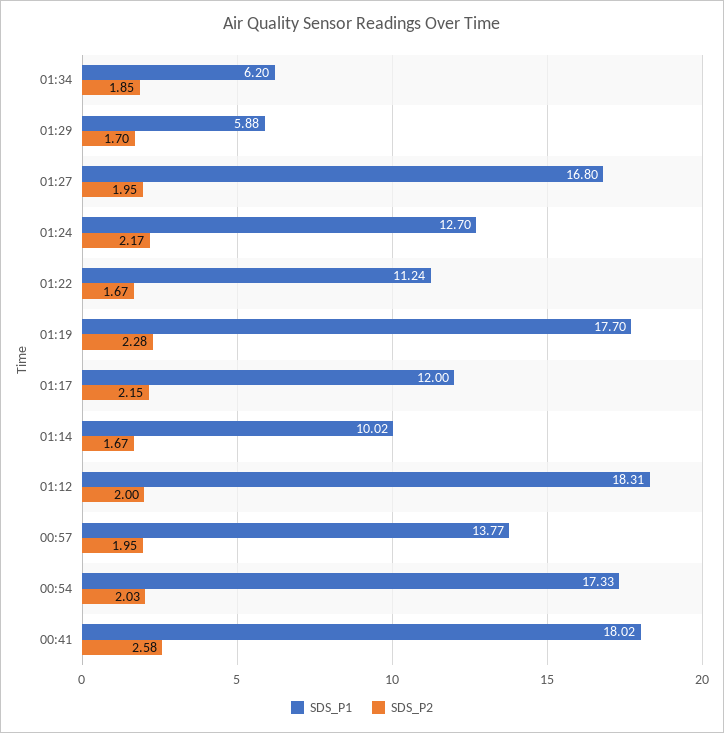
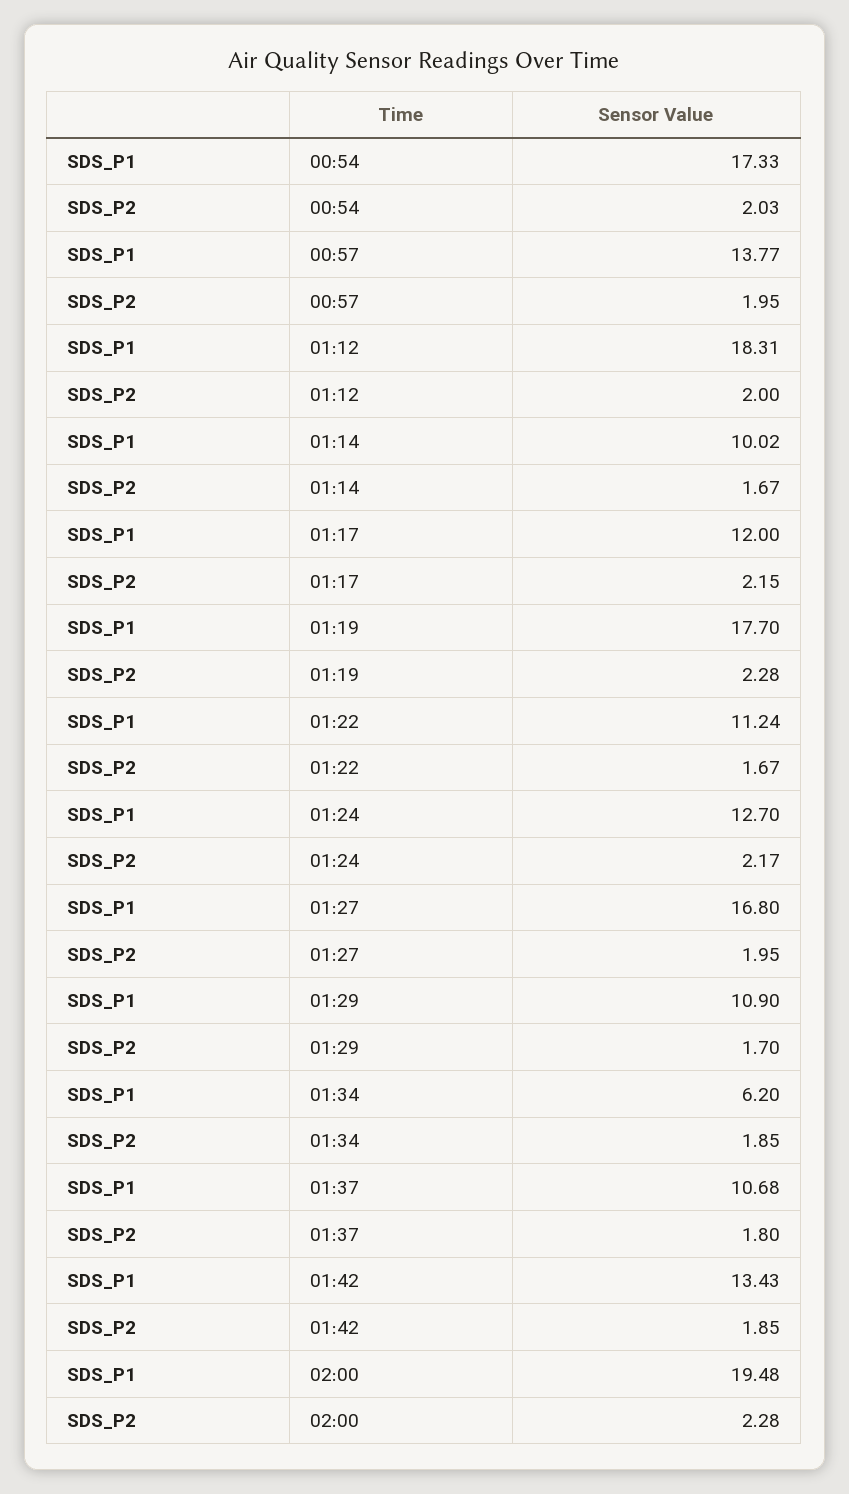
SDS_P1, 01:29: 5.88 -> 10.9
SDS_P1, 00:41: 18.02 -> none
SDS_P2, 00:41: 2.58 -> none
SDS_P1, 01:37: none -> 10.68
SDS_P2, 01:37: none -> 1.8
SDS_P1, 01:42: none -> 13.43
SDS_P2, 01:42: none -> 1.85
SDS_P1, 02:00: none -> 19.48
SDS_P2, 02:00: none -> 2.28

